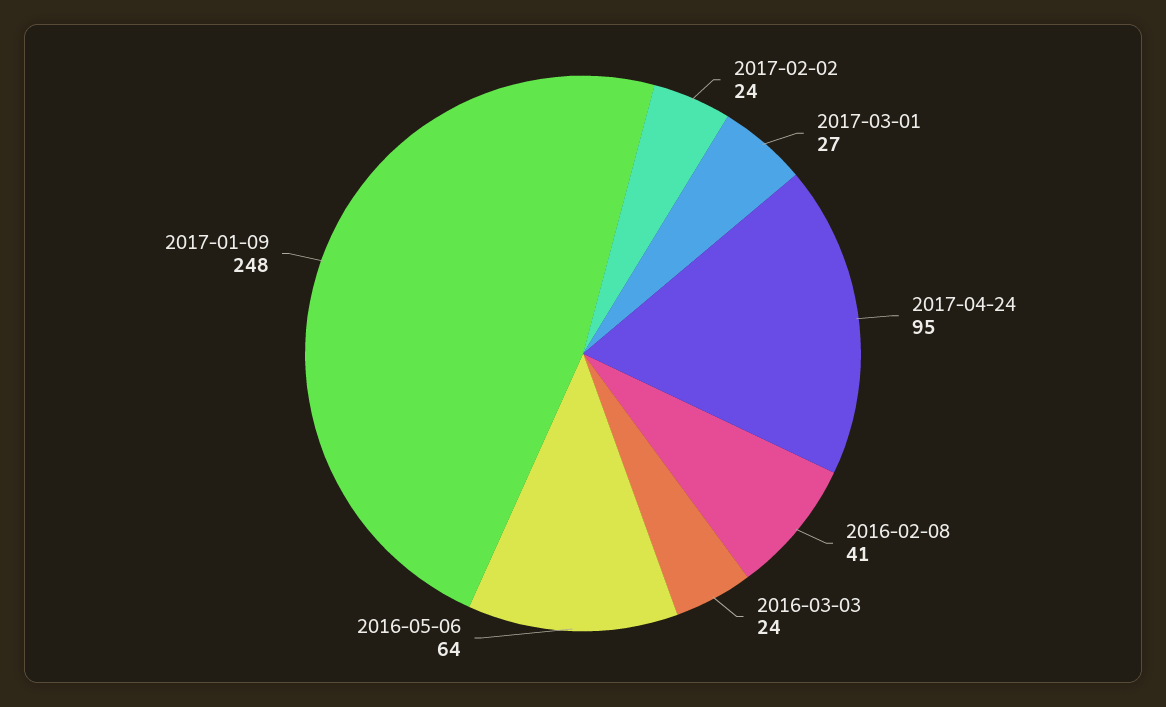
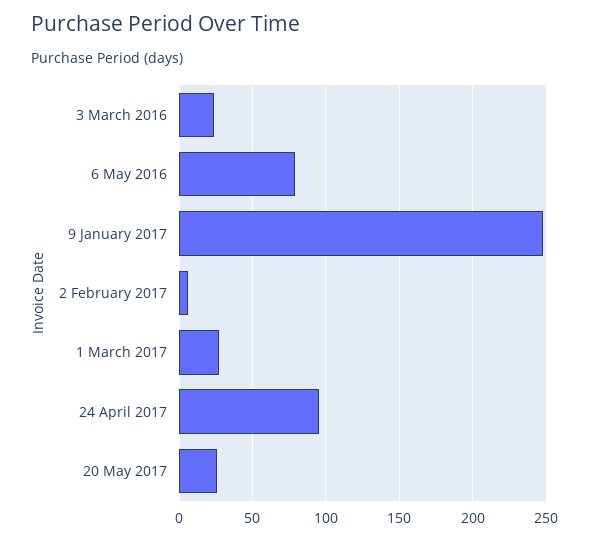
2017-02-02: 24 -> 5
2016-02-08: 41 -> none
2016-05-06: 64 -> 80
20 May 2017: none -> 25

